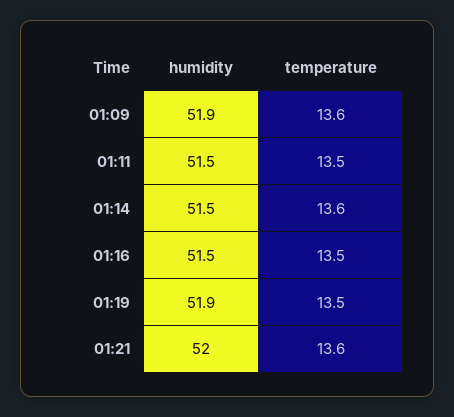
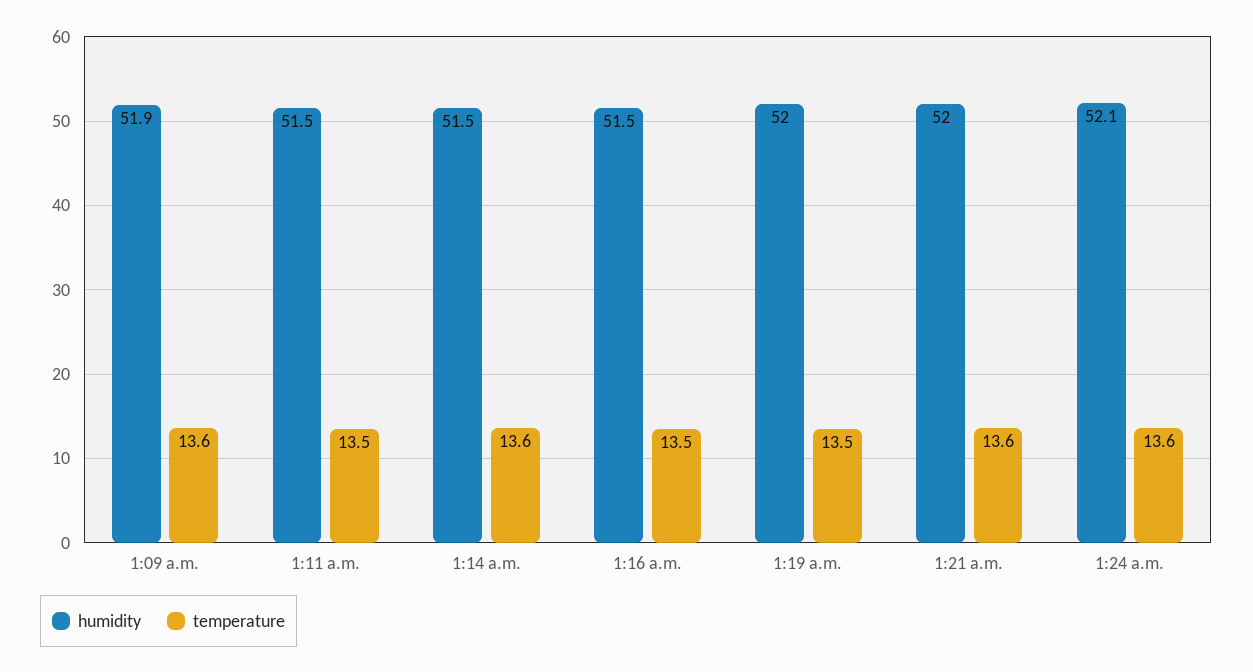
humidity, 01:19: 51.9 -> 52
humidity, 1:24 a.m.: none -> 52.1
temperature, 1:24 a.m.: none -> 13.6

